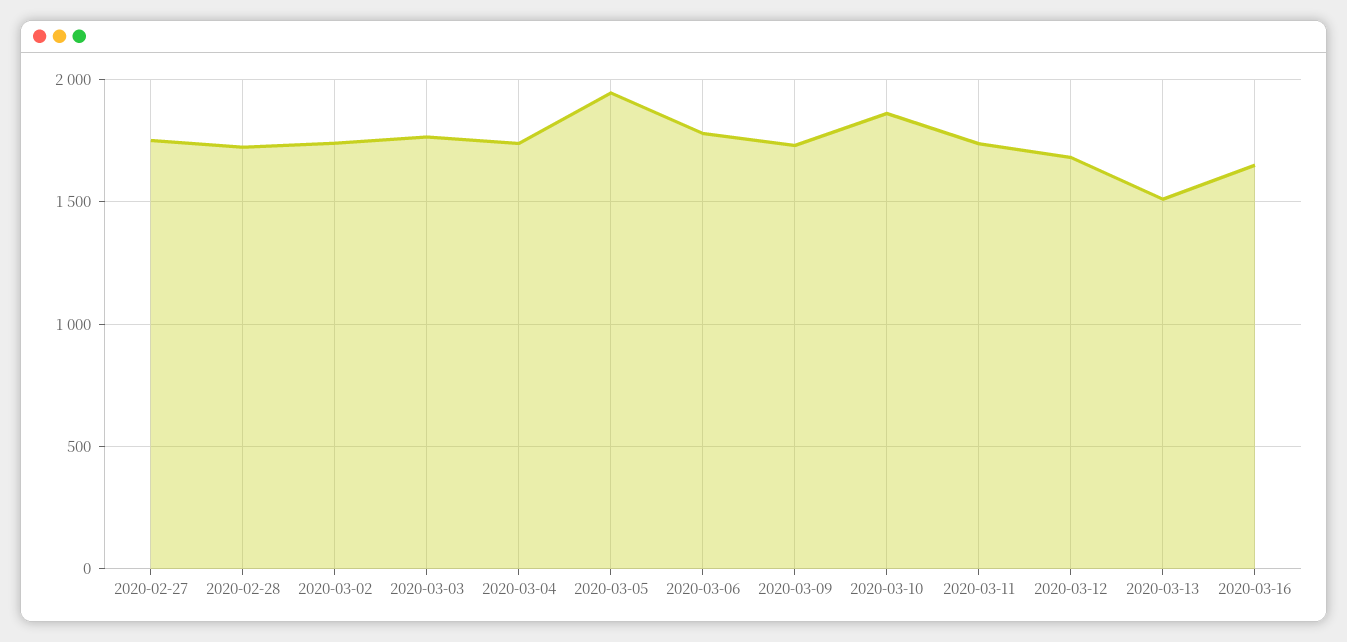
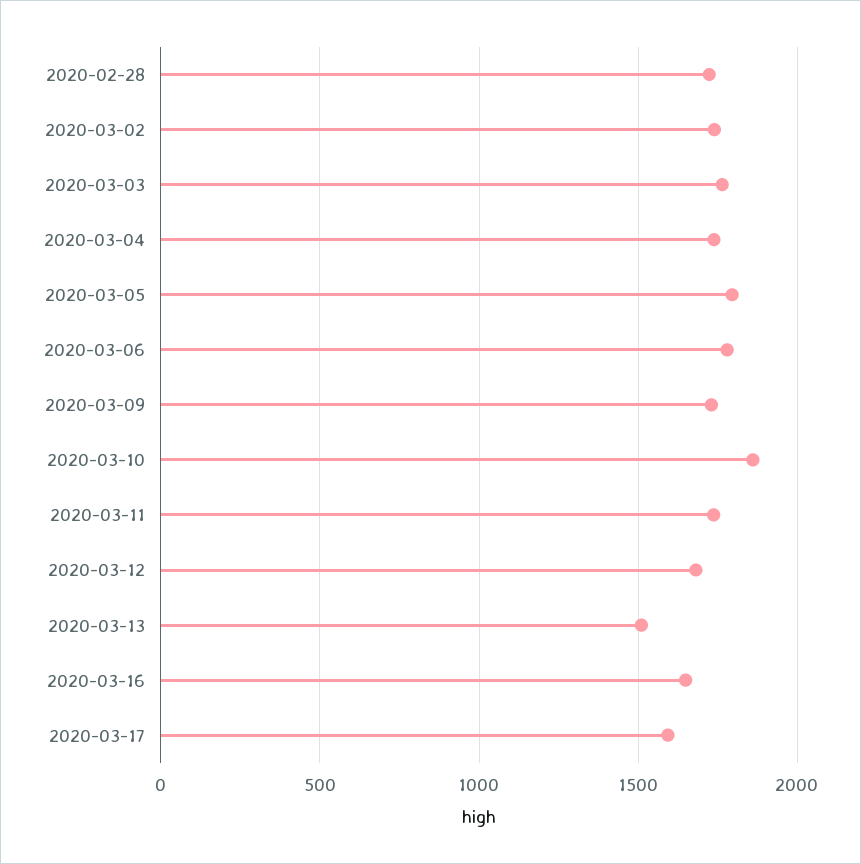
2020-02-27: 1750 -> none
2020-03-05: 1950 -> 1800
2020-03-17: none -> 1600

